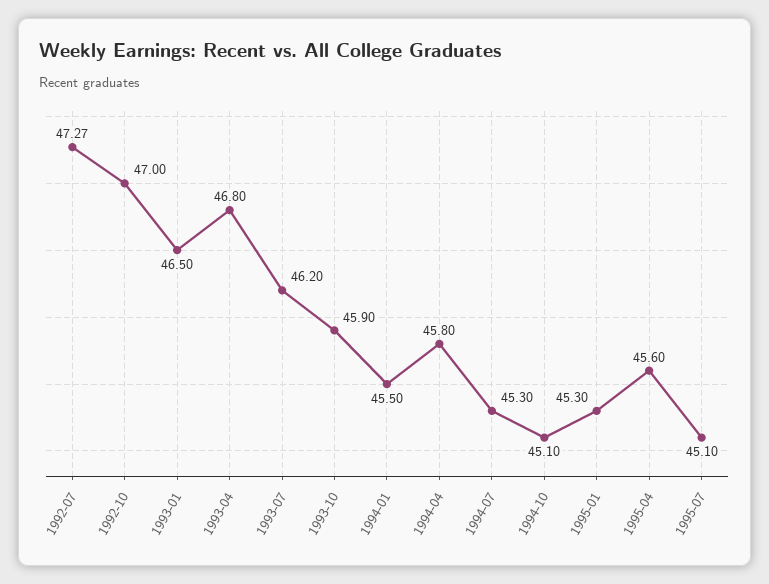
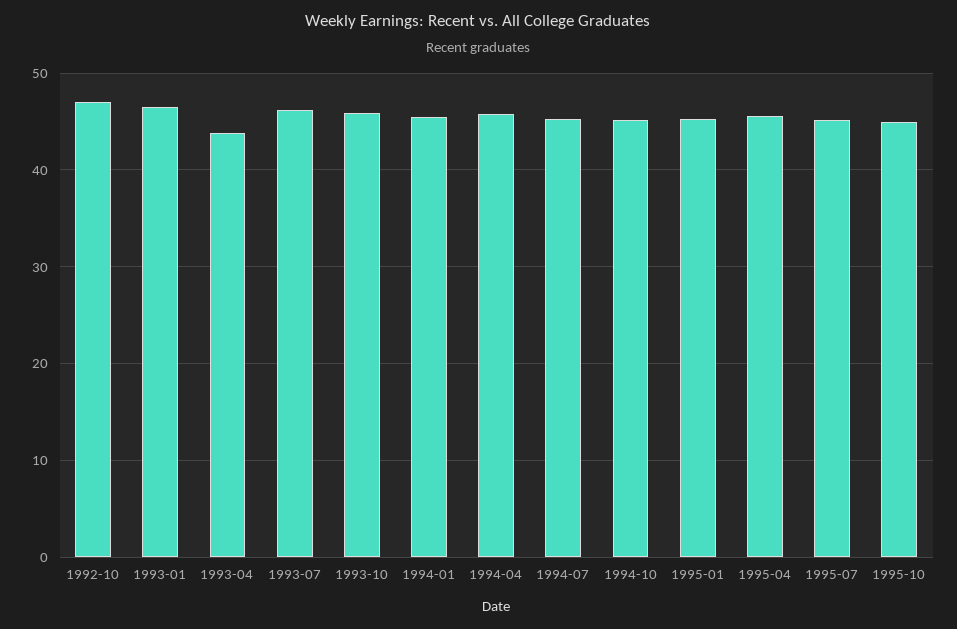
1992-07: 47.27 -> none
1993-04: 46.8 -> 44
1995-10: none -> 45

